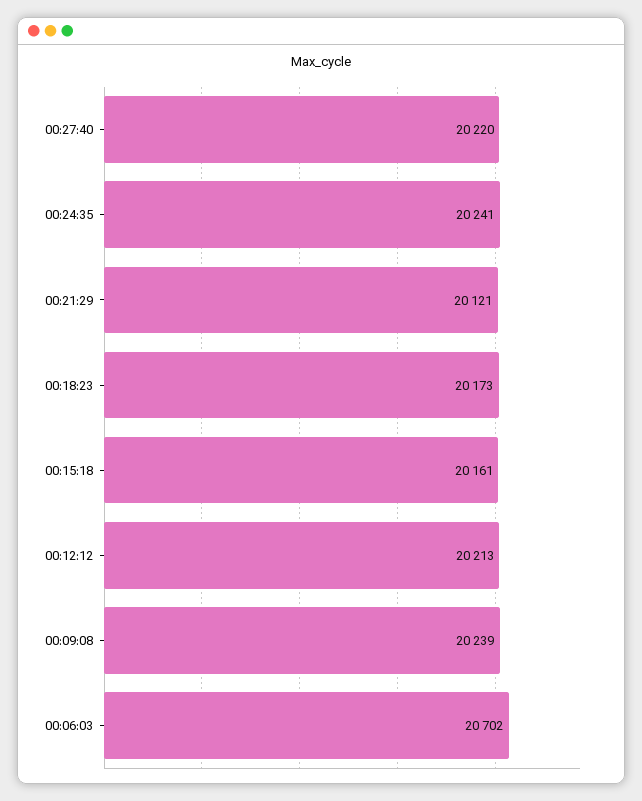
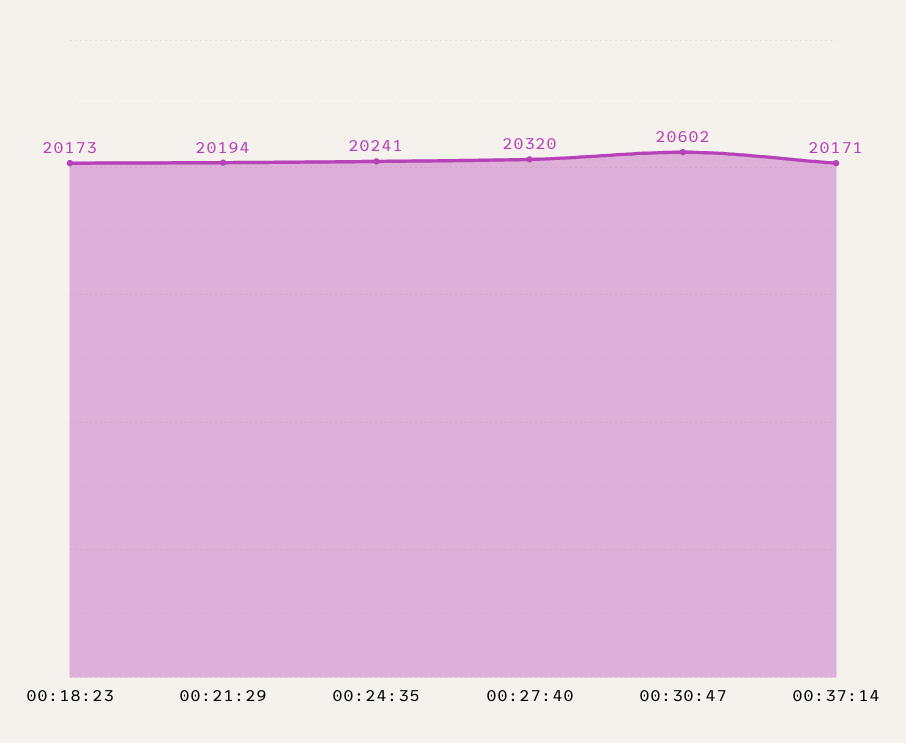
00:27:40: 20220 -> 20320
00:21:29: 20121 -> 20194
00:15:18: 20161 -> none
00:12:12: 20213 -> none
00:09:08: 20239 -> none
00:06:03: 20702 -> none
00:30:47: none -> 20602
00:37:14: none -> 20171

